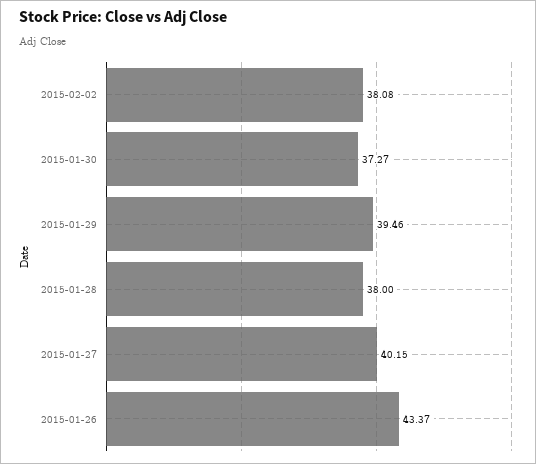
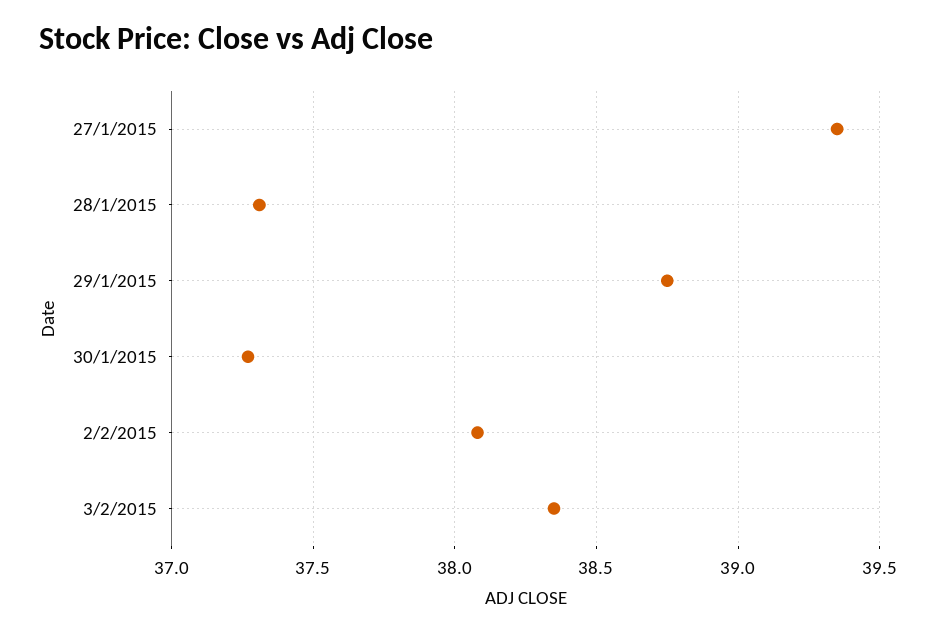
2015-01-29: 39.46 -> 38.75
2015-01-28: 38 -> 37.3
2015-01-27: 40.15 -> 39.35
2015-01-26: 43.37 -> none
3/2/2015: none -> 38.35

